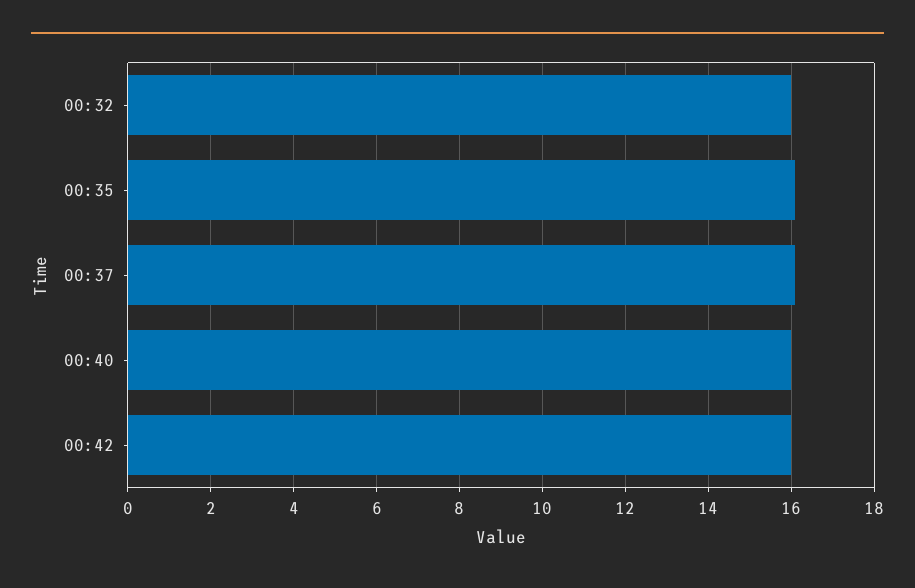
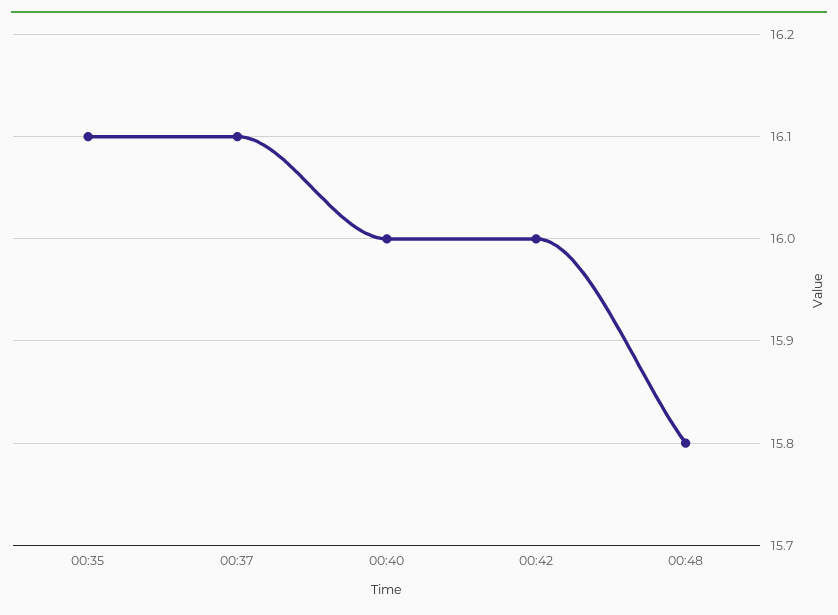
00:32: 16 -> none
00:48: none -> 15.8

